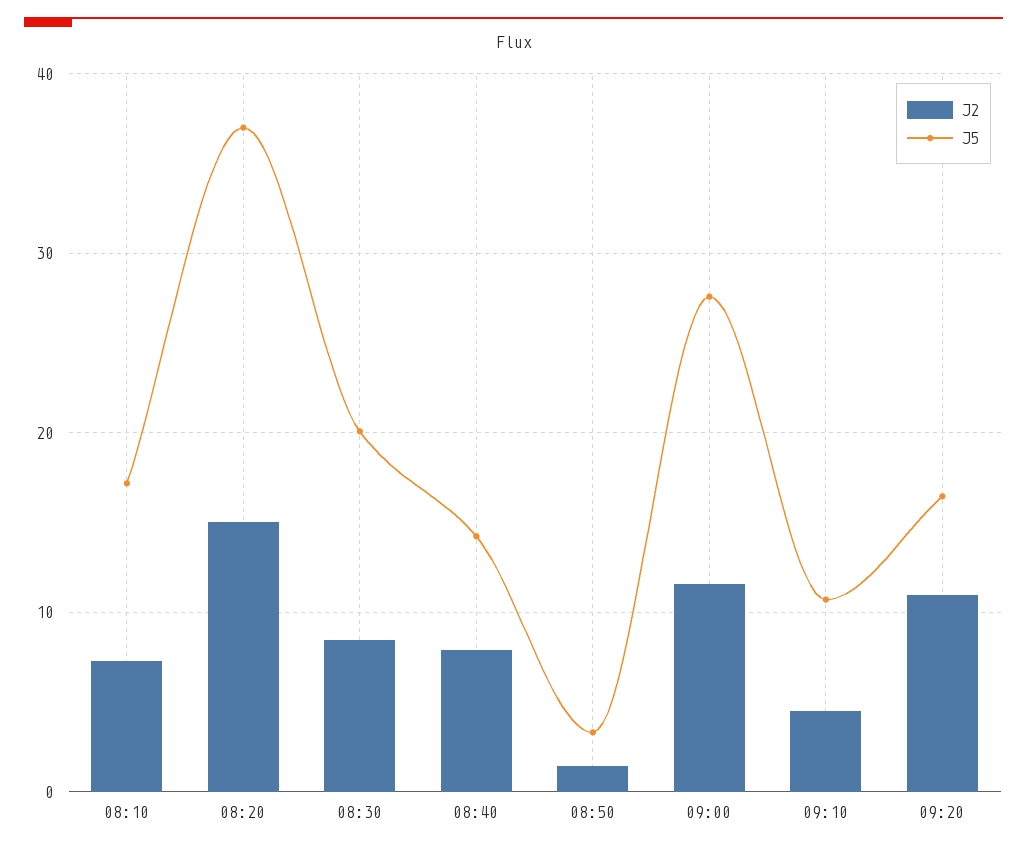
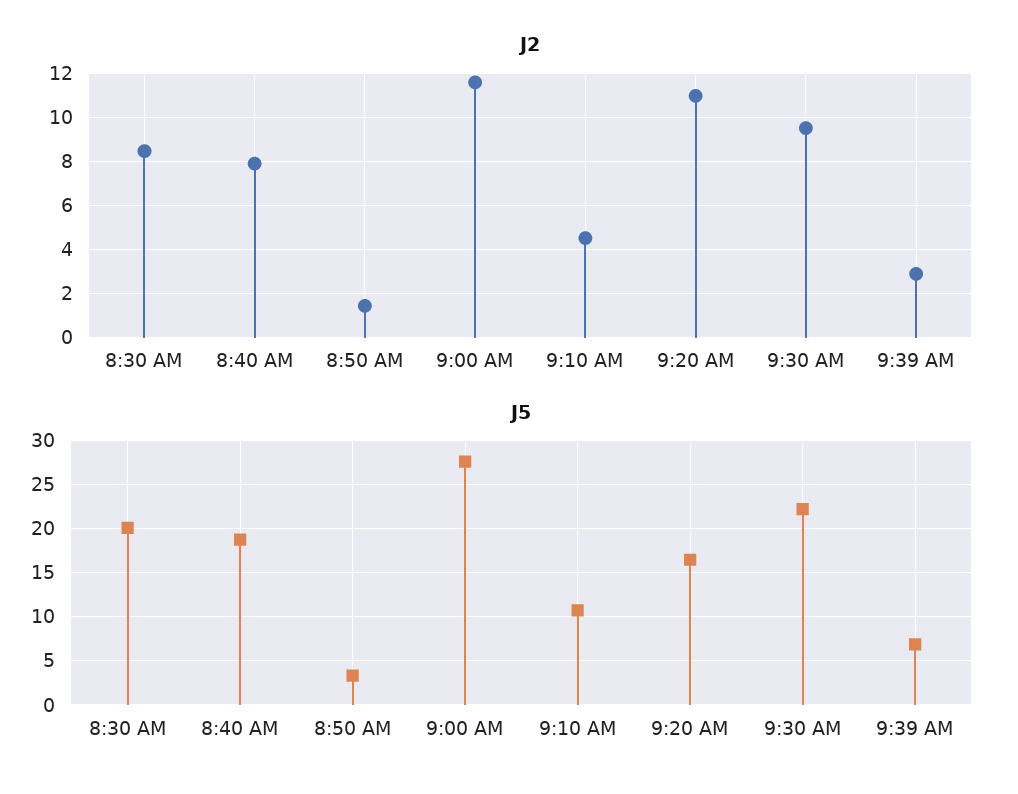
J2, 08:10: 7 -> none
J5, 08:10: 17 -> none
J2, 08:20: 15 -> none
J5, 08:20: 37 -> none
J5, 08:40: 14 -> 19
J2, 9:30 AM: none -> 9.5
J2, 9:39 AM: none -> 3
J5, 9:30 AM: none -> 22
J5, 9:39 AM: none -> 7

